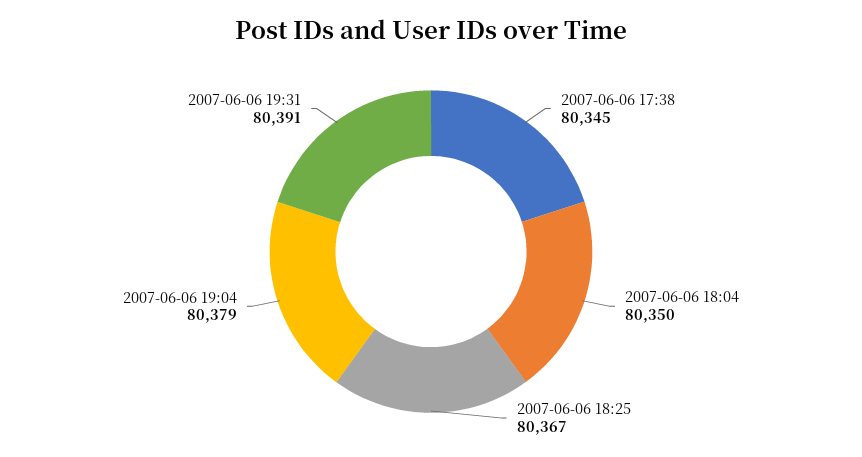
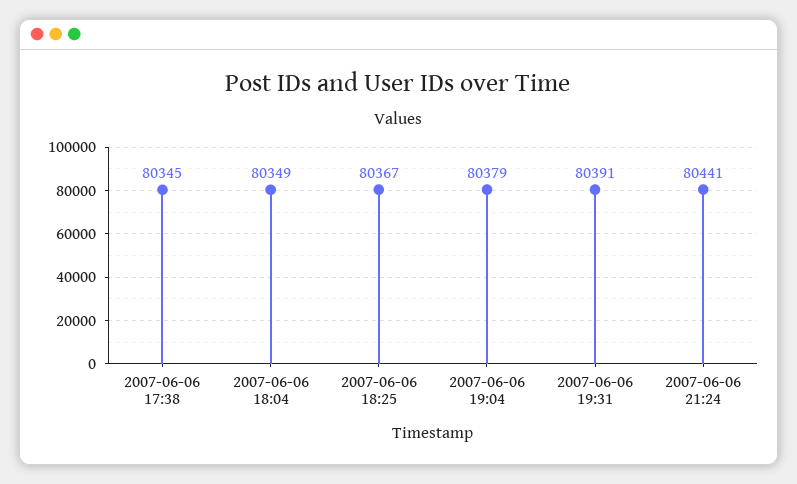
2007-06-06 18:04: 80350 -> 80349
2007-06-06 21:24: none -> 80441

